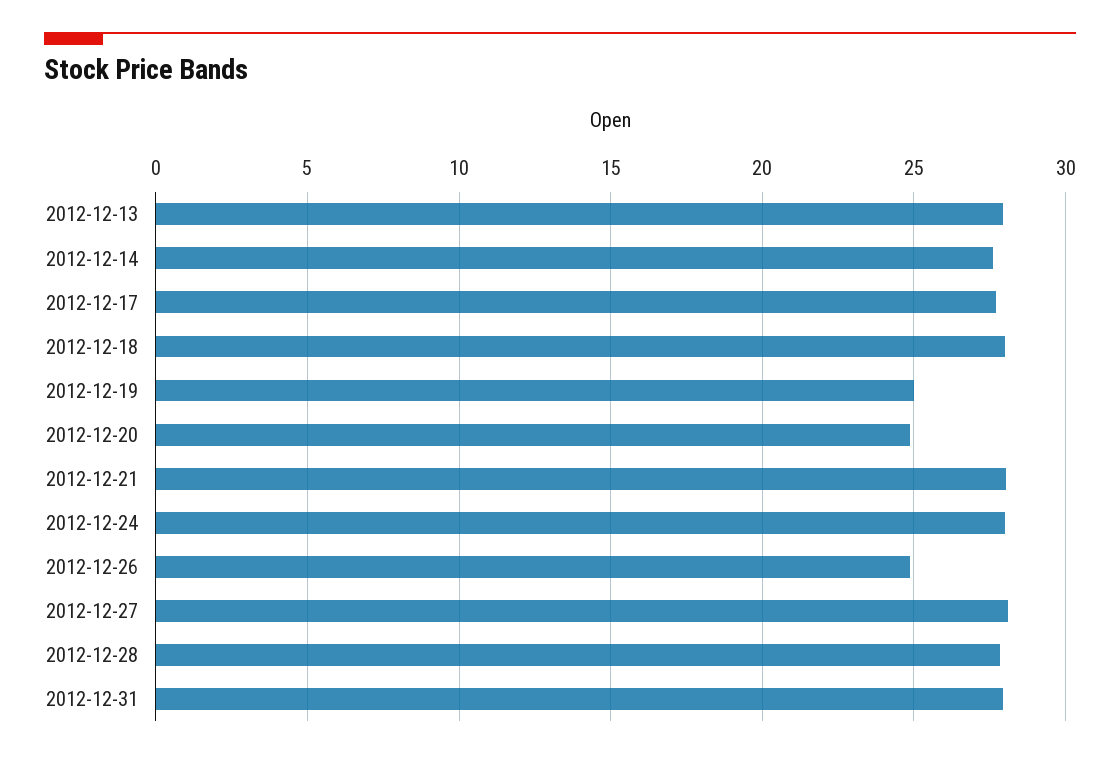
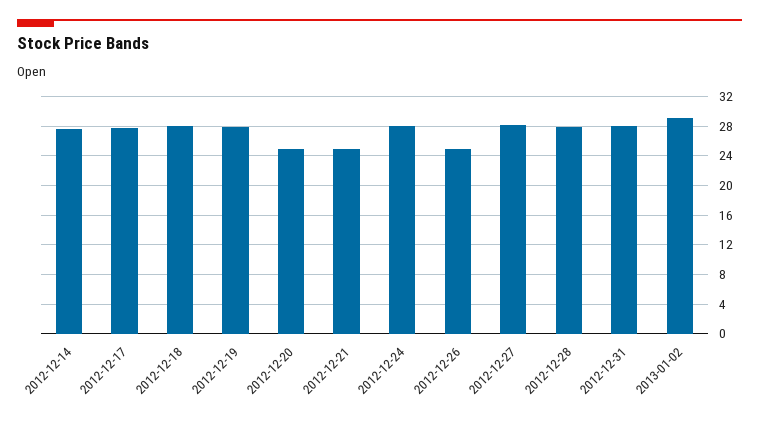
2012-12-13: 28 -> none
2012-12-19: 25 -> 28
2012-12-21: 28 -> 25
2013-01-02: none -> 29

